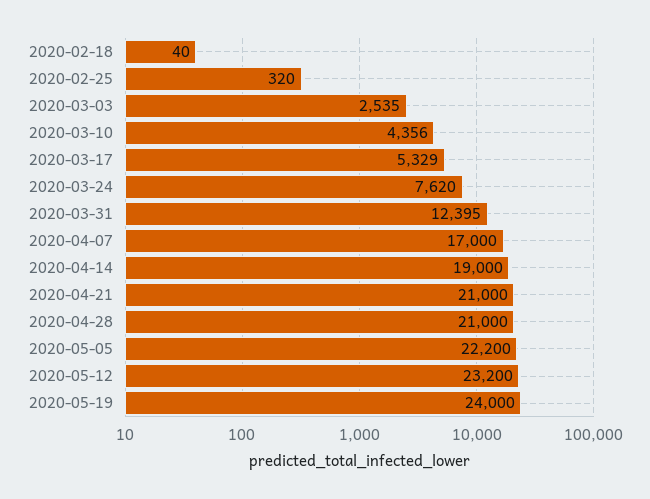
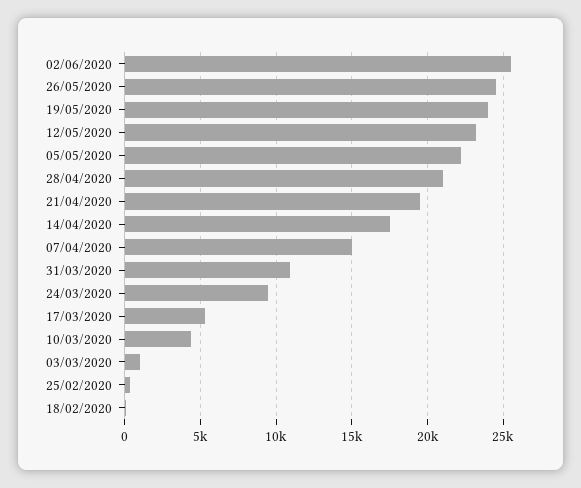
2020-03-03: 2535 -> 1000
2020-03-24: 7620 -> 9500
2020-03-31: 12395 -> 11000
2020-04-07: 17000 -> 15000
2020-04-14: 19000 -> 17500
2020-04-21: 21000 -> 19500
02/06/2020: none -> 25500
26/05/2020: none -> 24500

